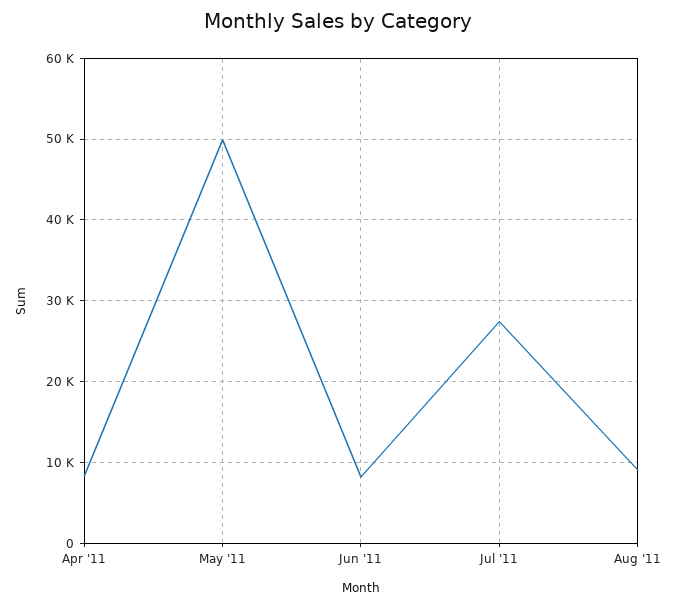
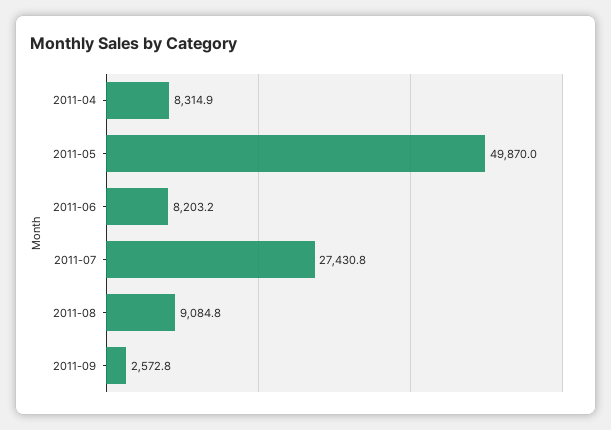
2011-09: none -> 2572.8

